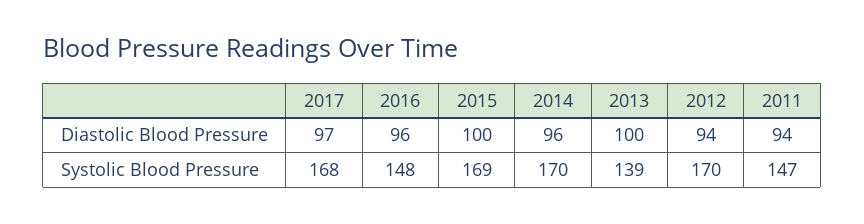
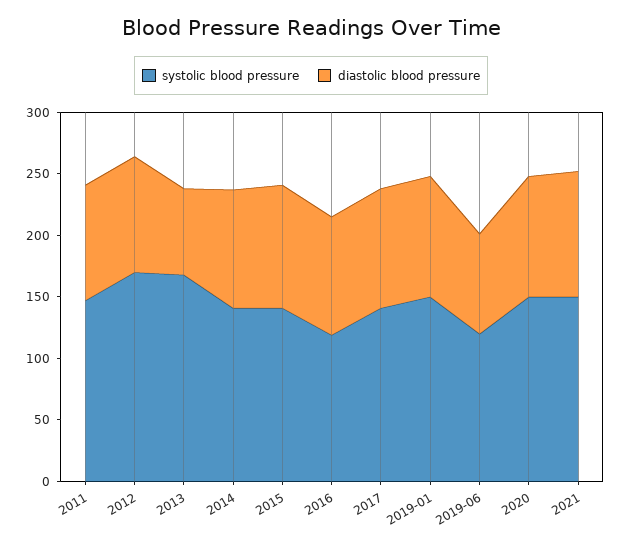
Diastolic Blood Pressure, 2013: 100 -> 70
Systolic Blood Pressure, 2017: 168 -> 140
Systolic Blood Pressure, 2016: 148 -> 120
Systolic Blood Pressure, 2015: 169 -> 140
Systolic Blood Pressure, 2014: 170 -> 140
Systolic Blood Pressure, 2013: 139 -> 170
Systolic Blood Pressure, 2019-01: none -> 150
Diastolic Blood Pressure, 2019-01: none -> 100
Systolic Blood Pressure, 2019-06: none -> 120
Diastolic Blood Pressure, 2019-06: none -> 80
Systolic Blood Pressure, 2020: none -> 150
Diastolic Blood Pressure, 2020: none -> 100
Systolic Blood Pressure, 2021: none -> 150
Diastolic Blood Pressure, 2021: none -> 100

